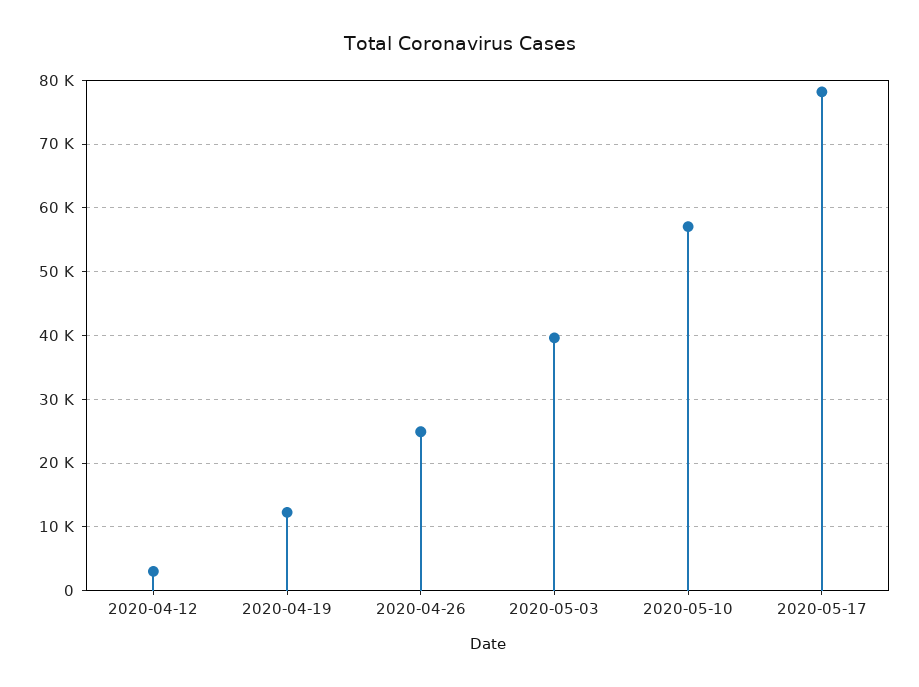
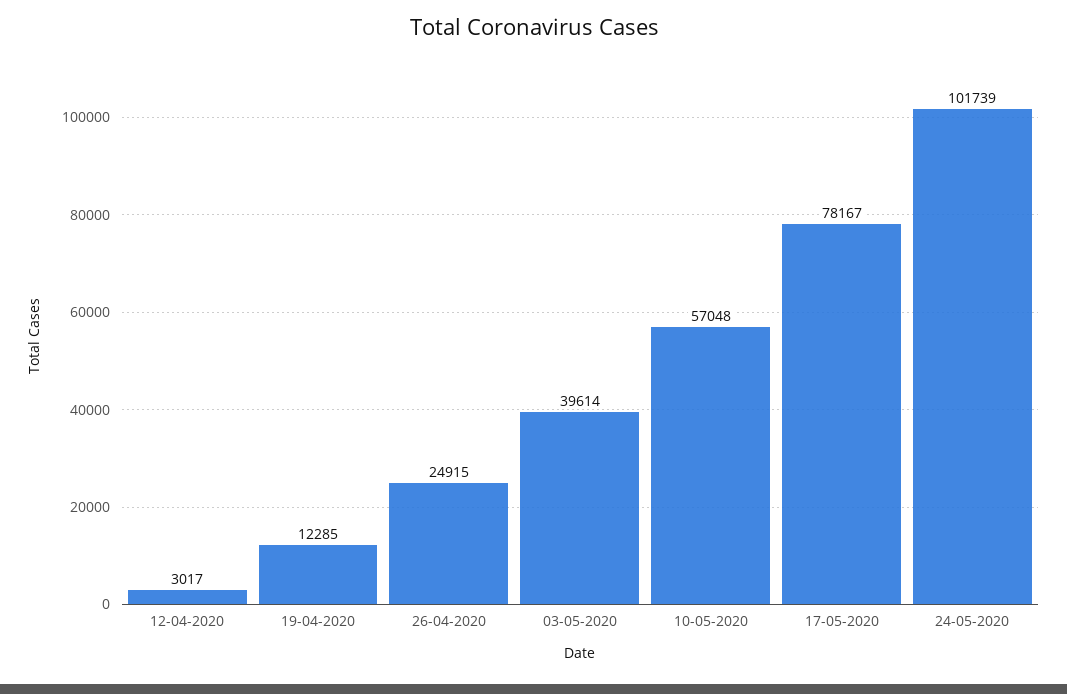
24-05-2020: none -> 101739

